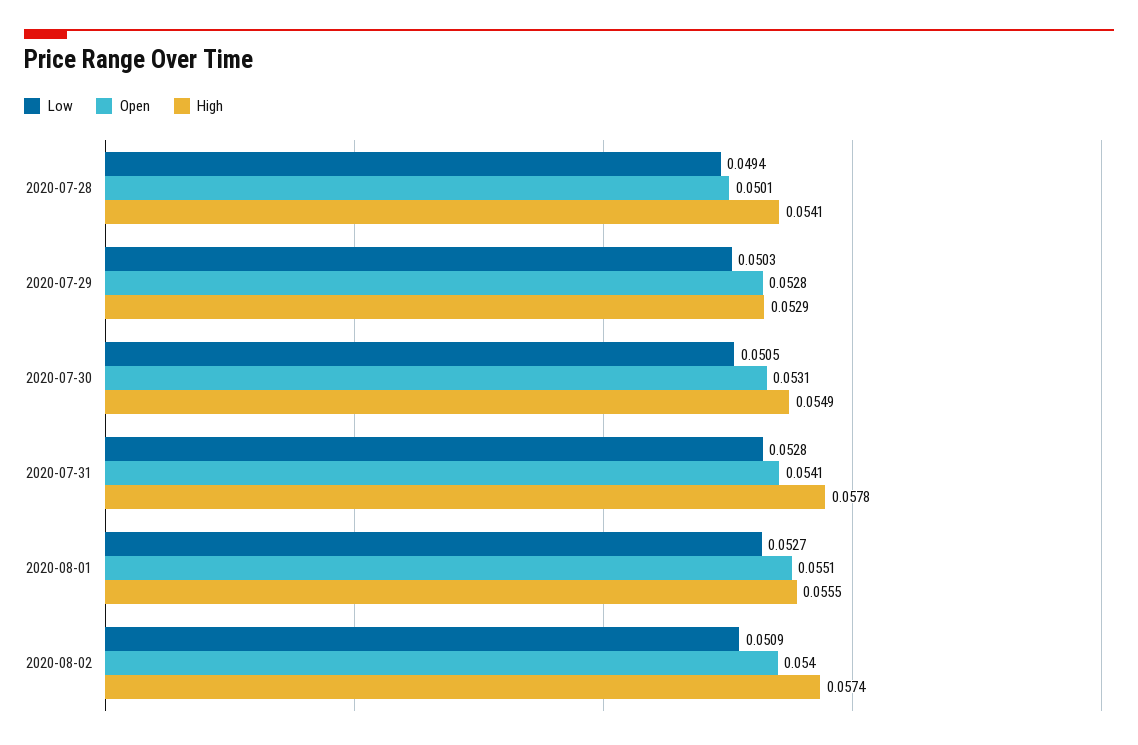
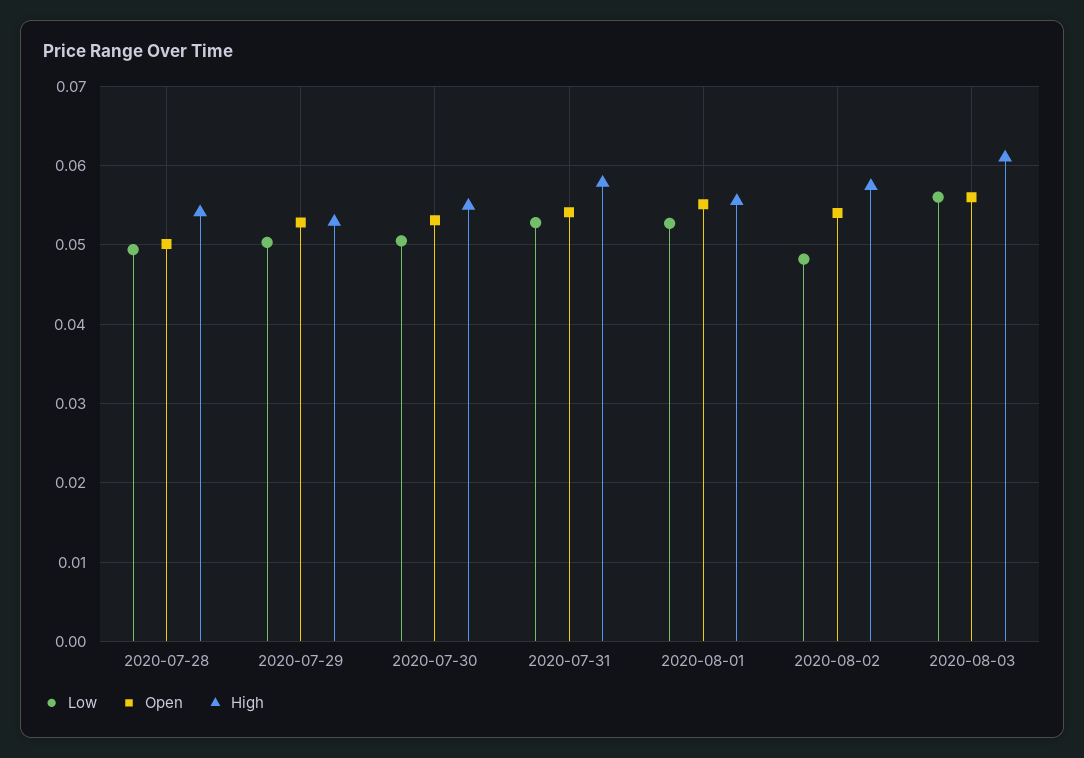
Low, 2020-08-02: 0.0509 -> 0.048
Low, 2020-08-03: none -> 0.056
Open, 2020-08-03: none -> 0.056
High, 2020-08-03: none -> 0.061

